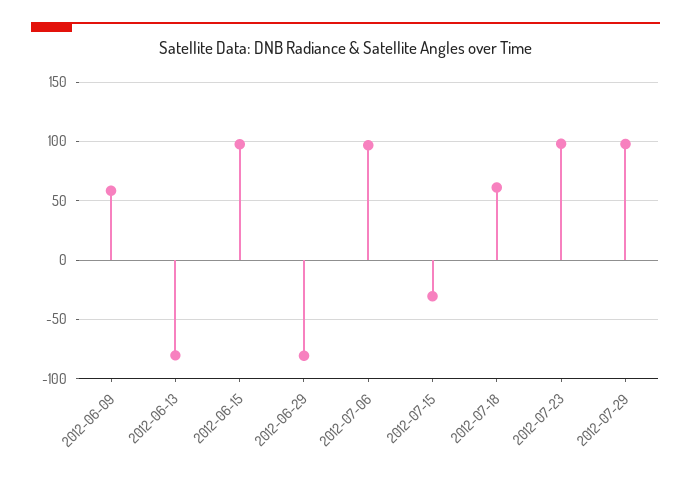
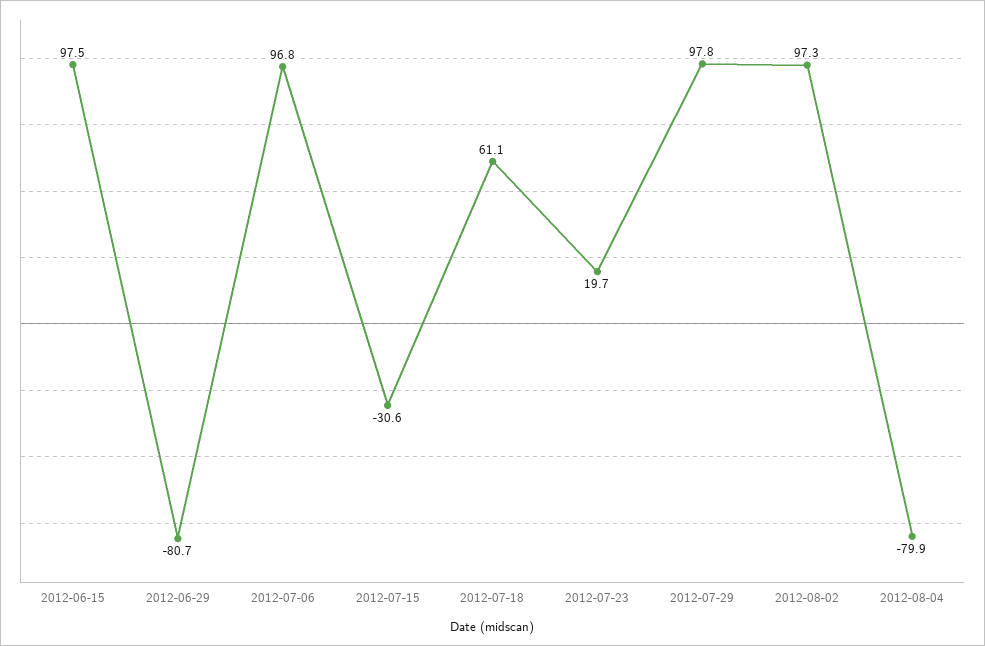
2012-06-09: 60 -> none
2012-06-13: -80 -> none
2012-07-23: 100 -> 19.7
2012-08-02: none -> 97.3
2012-08-04: none -> -79.9

